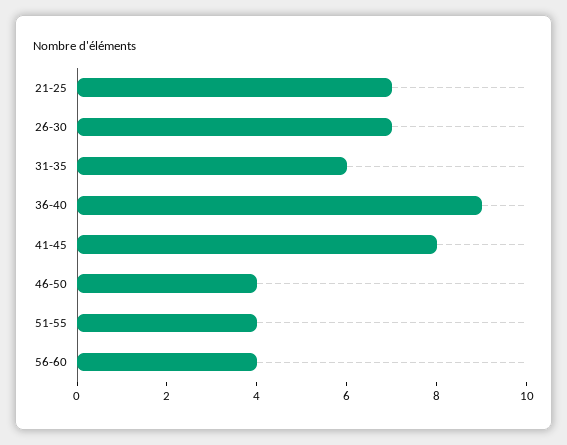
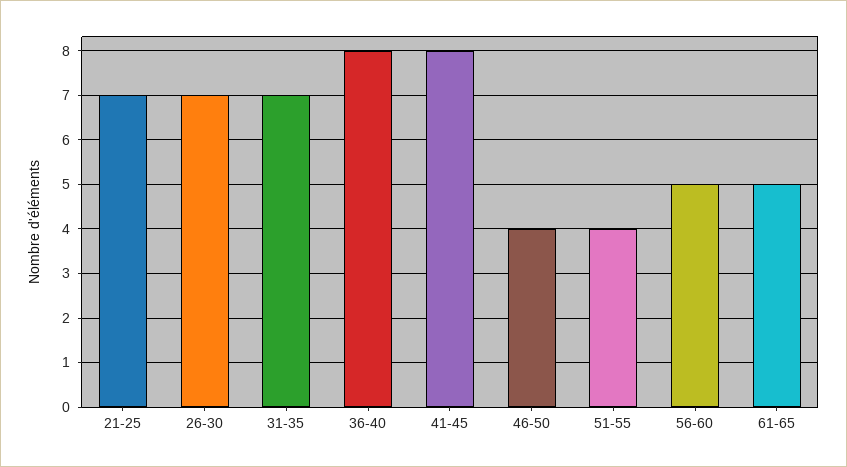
31-35: 6 -> 7
36-40: 9 -> 8
56-60: 4 -> 5
61-65: none -> 5

